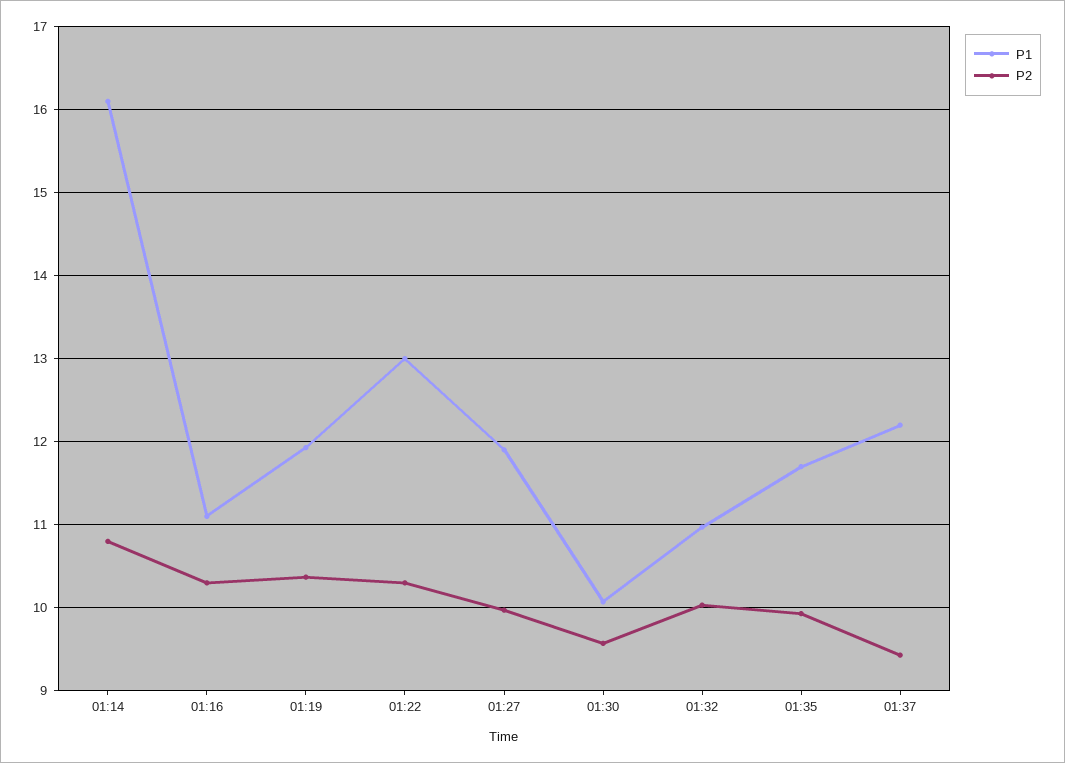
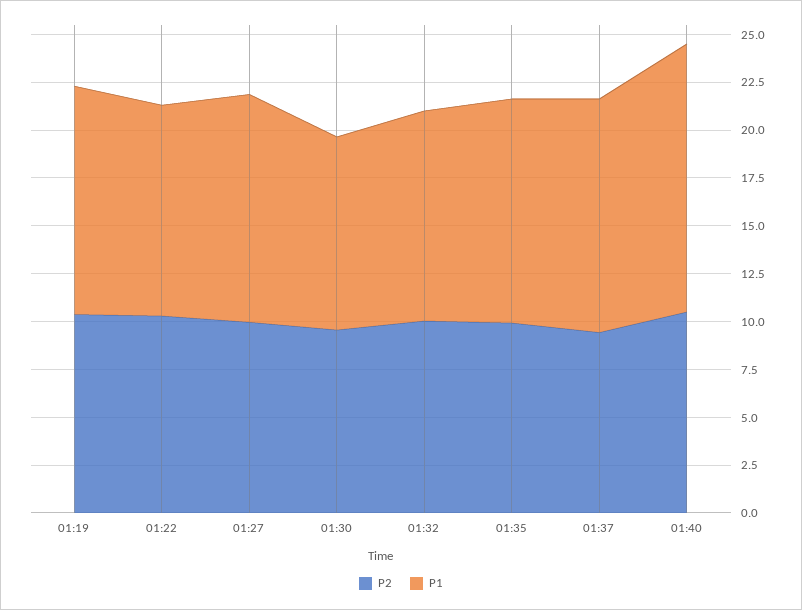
P1, 01:14: 16.1 -> none
P2, 01:14: 10.8 -> none
P1, 01:16: 11.1 -> none
P2, 01:16: 10.3 -> none
P1, 01:22: 13 -> 11
P2, 01:40: none -> 10.5
P1, 01:40: none -> 14

